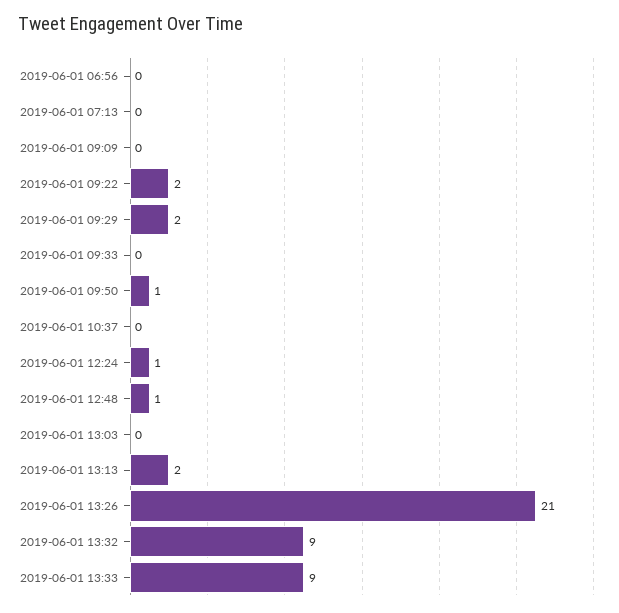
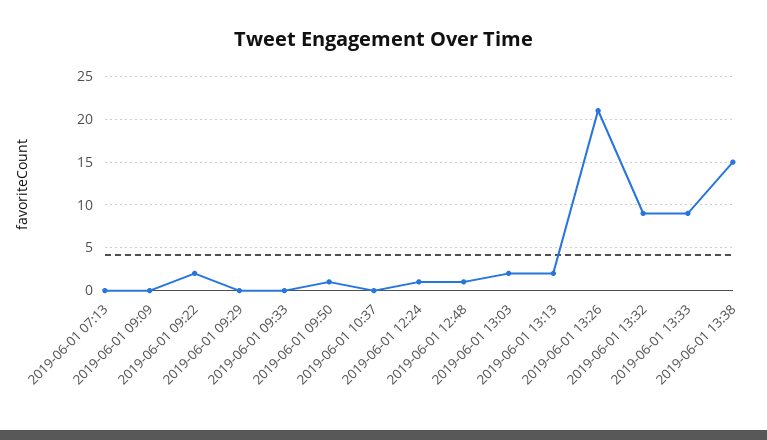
2019-06-01 06:56: 0 -> none
2019-06-01 09:29: 2 -> 0
2019-06-01 13:03: 0 -> 2
2019-06-01 13:38: none -> 15

